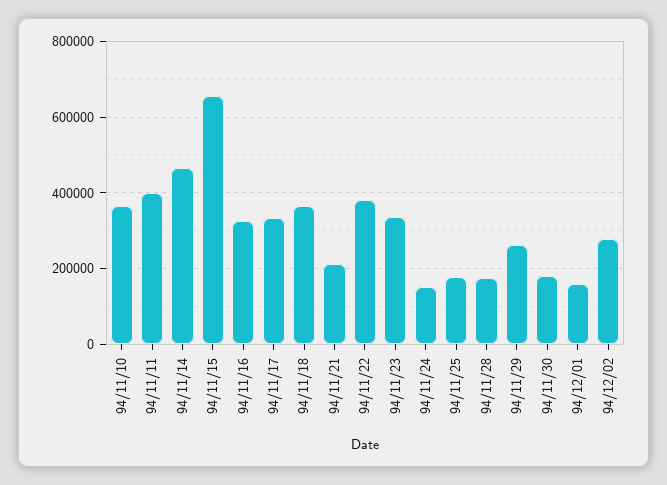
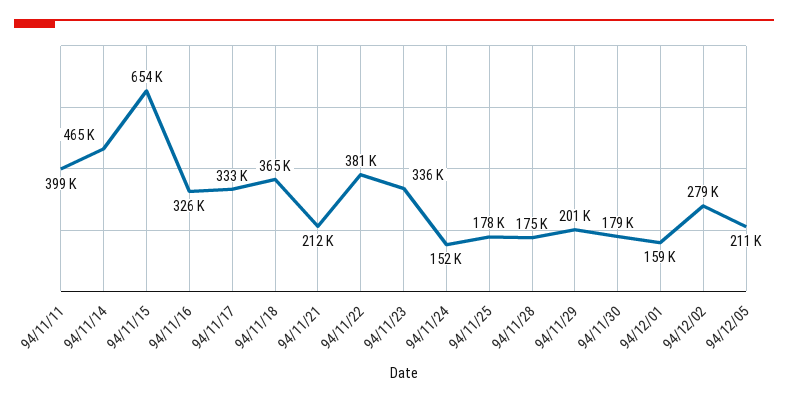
94/11/10: 360000 -> none
94/11/29: 260000 -> 201000
94/12/05: none -> 211000

